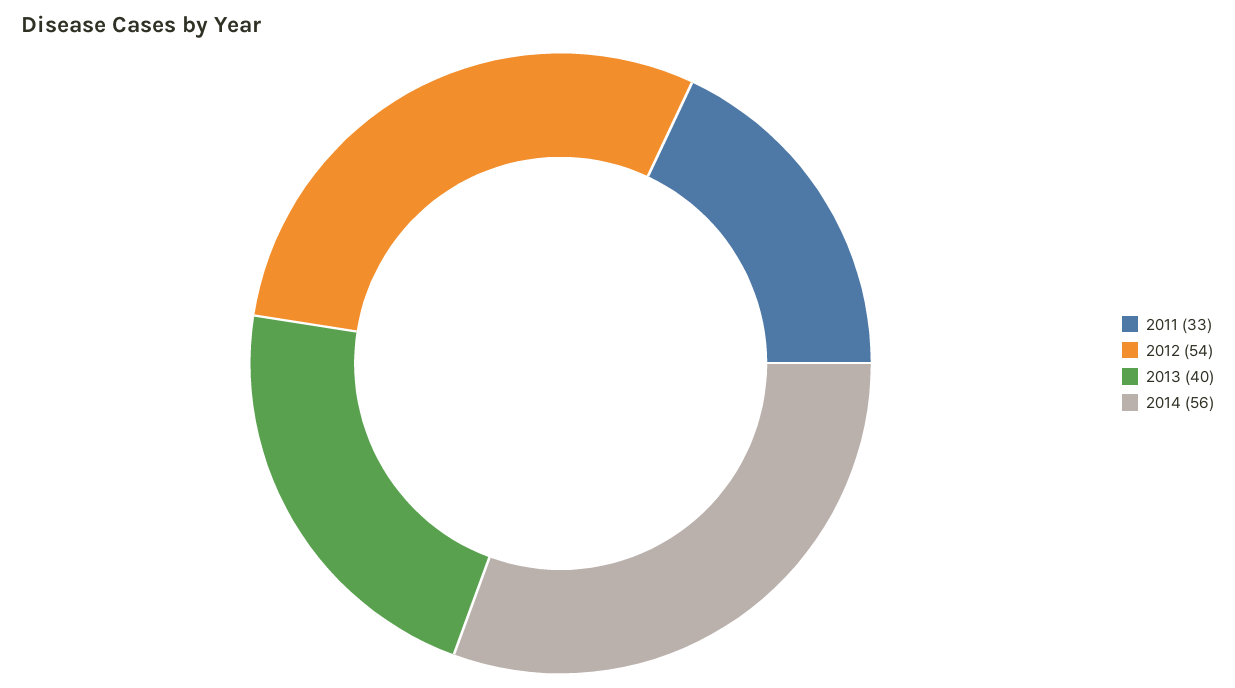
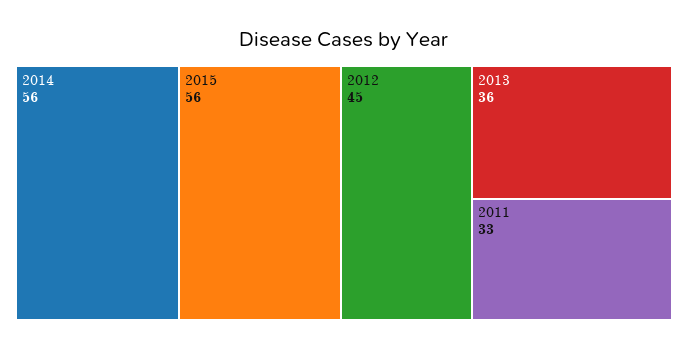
2012: 54 -> 45
2013: 40 -> 36
2015: none -> 56

